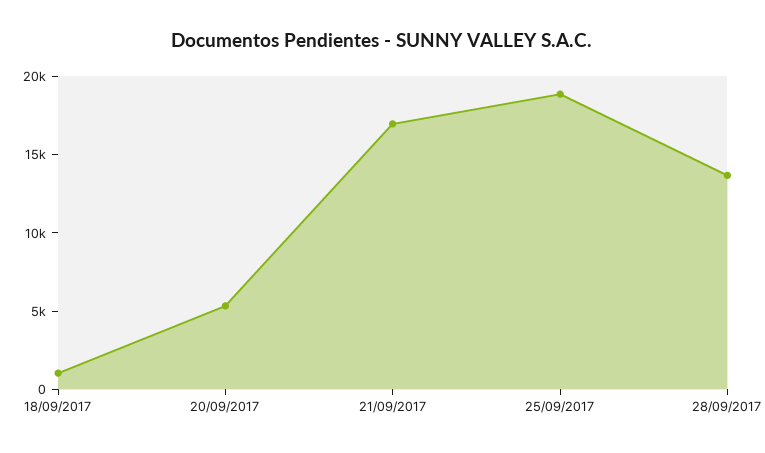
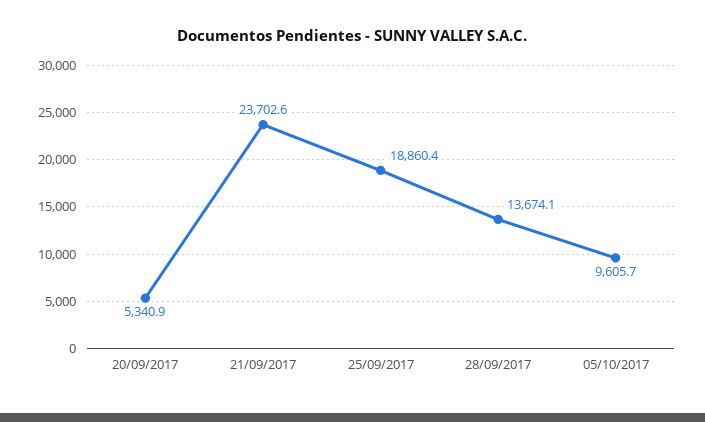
18/09/2017: 1000 -> none
21/09/2017: 17000 -> 23702.6
05/10/2017: none -> 9605.7

